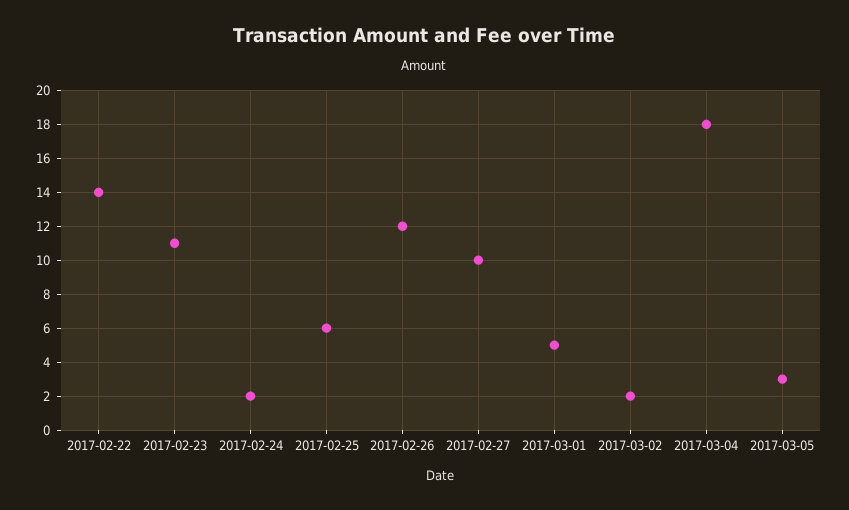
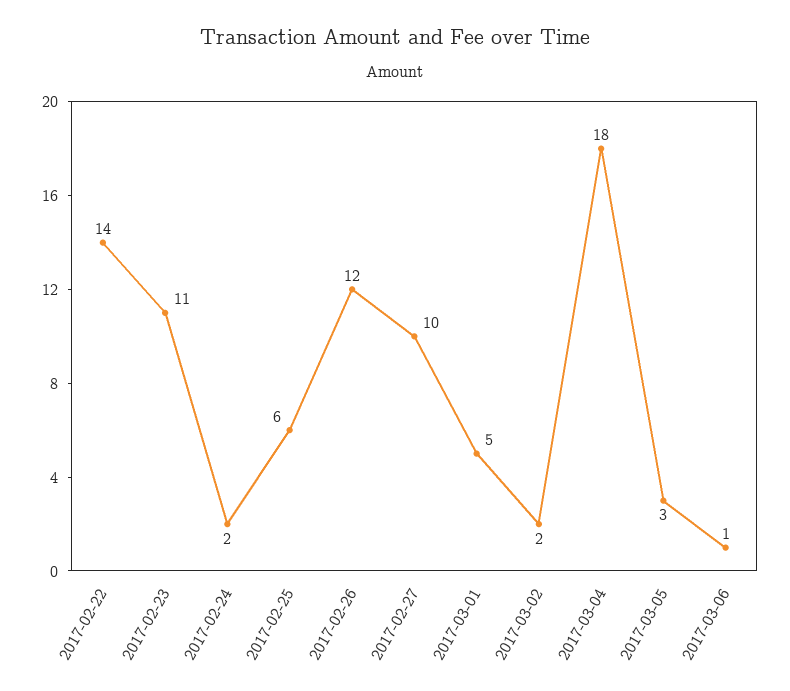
2017-03-06: none -> 1

